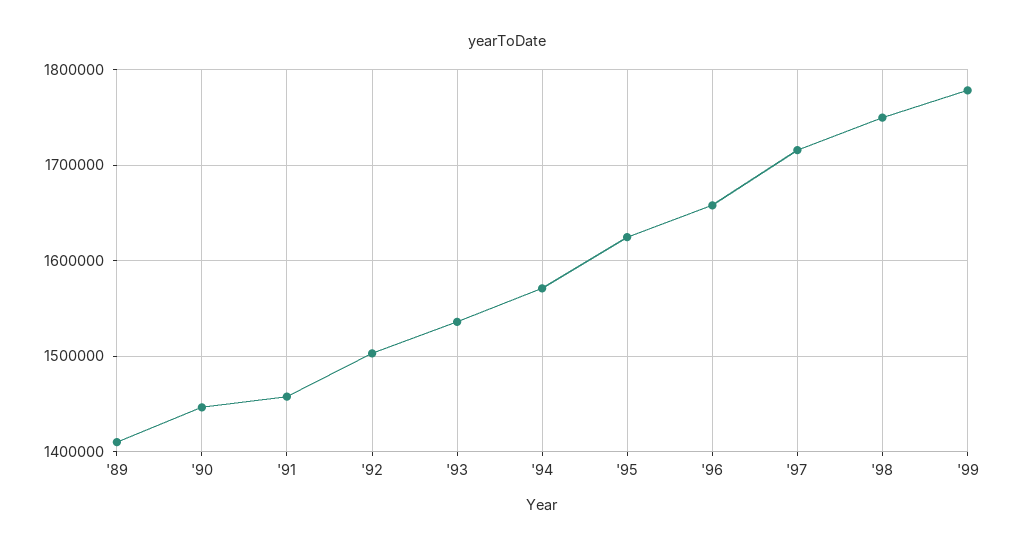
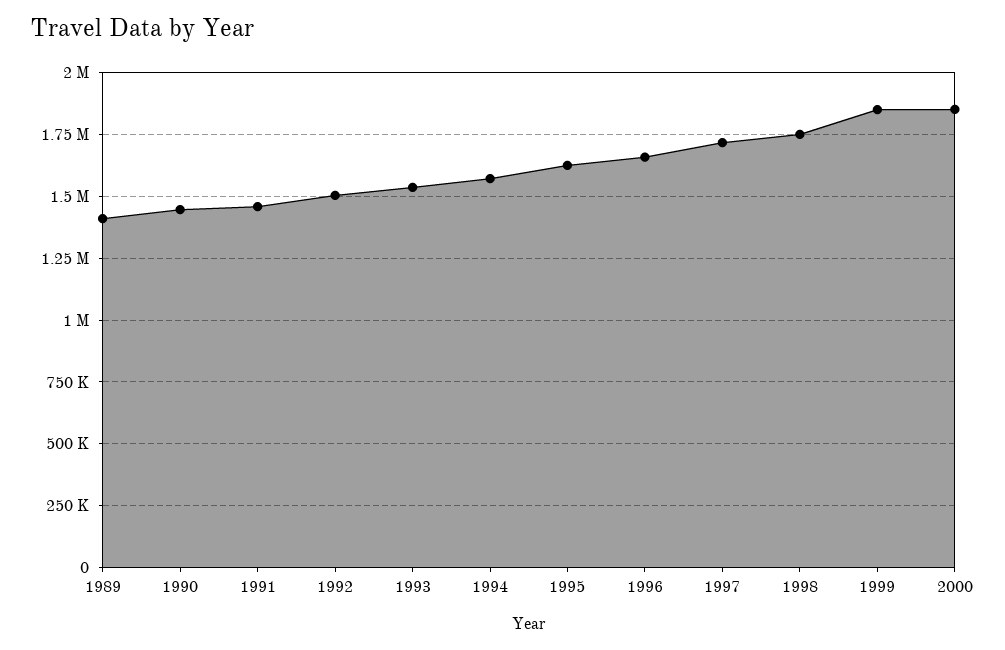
'99: 1780000 -> 1850000
2000: none -> 1850000

